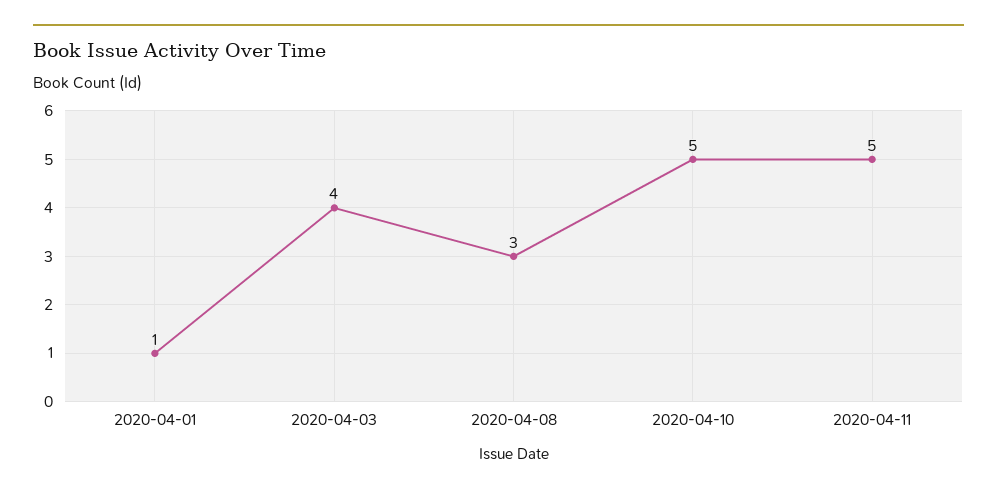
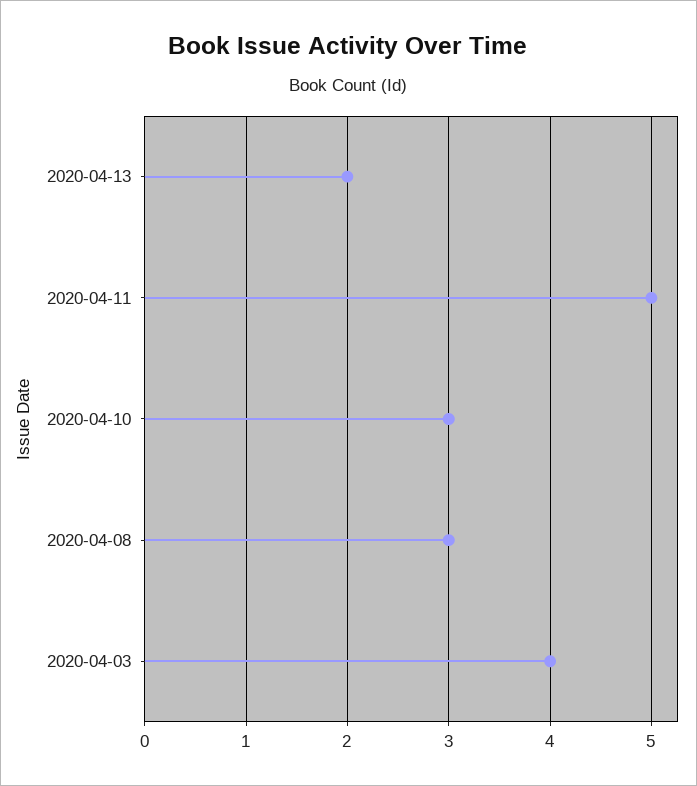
2020-04-01: 1 -> none
2020-04-10: 5 -> 3
2020-04-13: none -> 2

